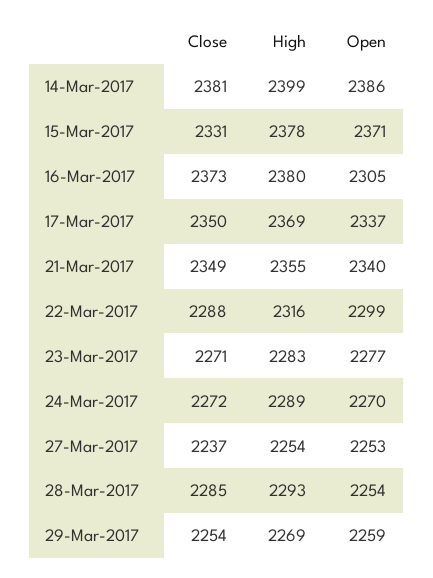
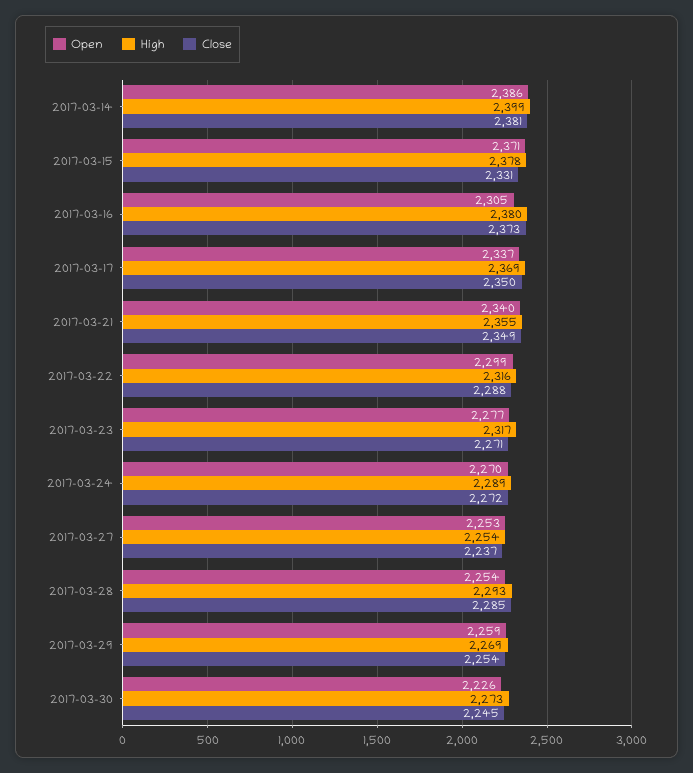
High, 23-Mar-2017: 2283 -> 2317
Open, 2017-03-30: none -> 2226
High, 2017-03-30: none -> 2273
Close, 2017-03-30: none -> 2245

